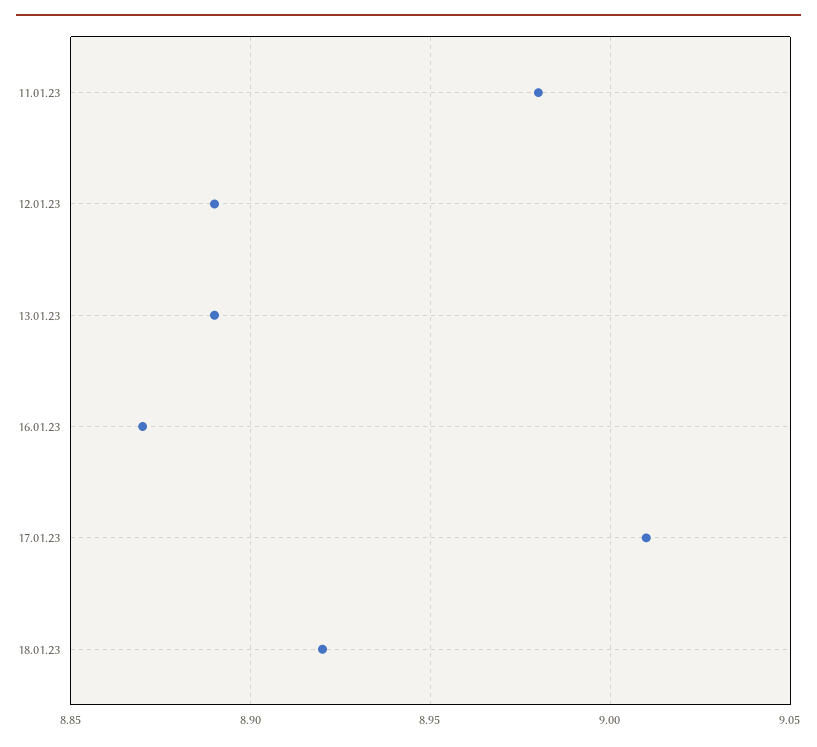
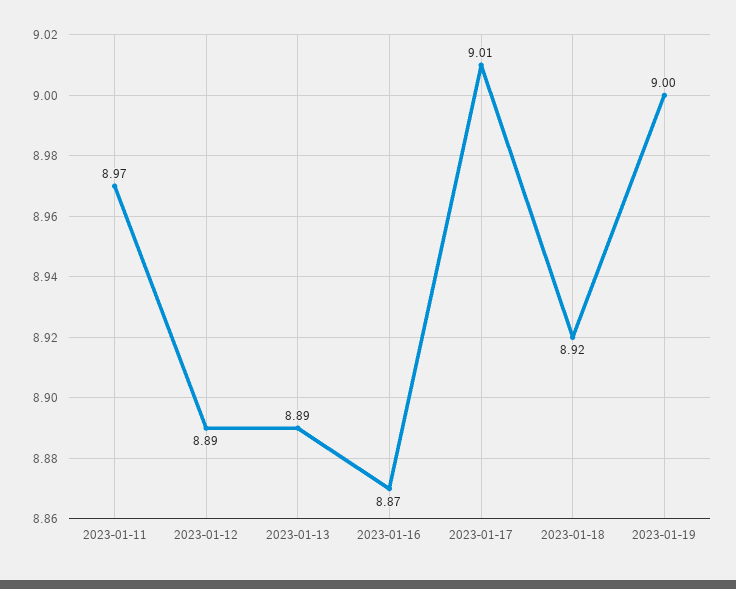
11.01.23: 8.98 -> 8.97
2023-01-19: none -> 9

